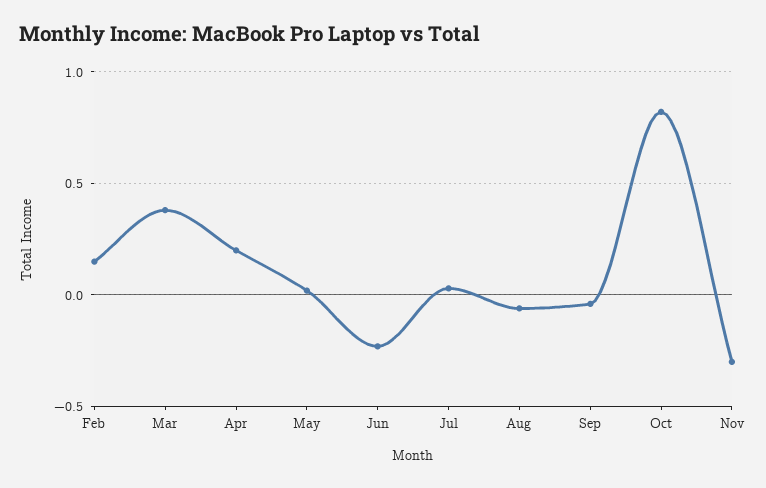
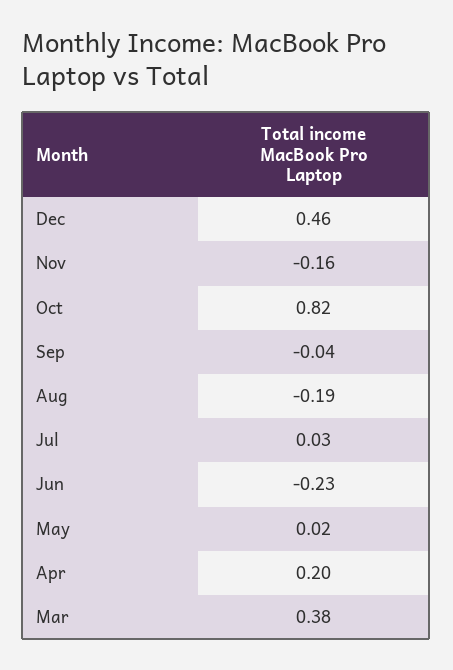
Feb: 0.15 -> none
Aug: -0.05 -> -0.19
Nov: -0.3 -> -0.16
Dec: none -> 0.46

